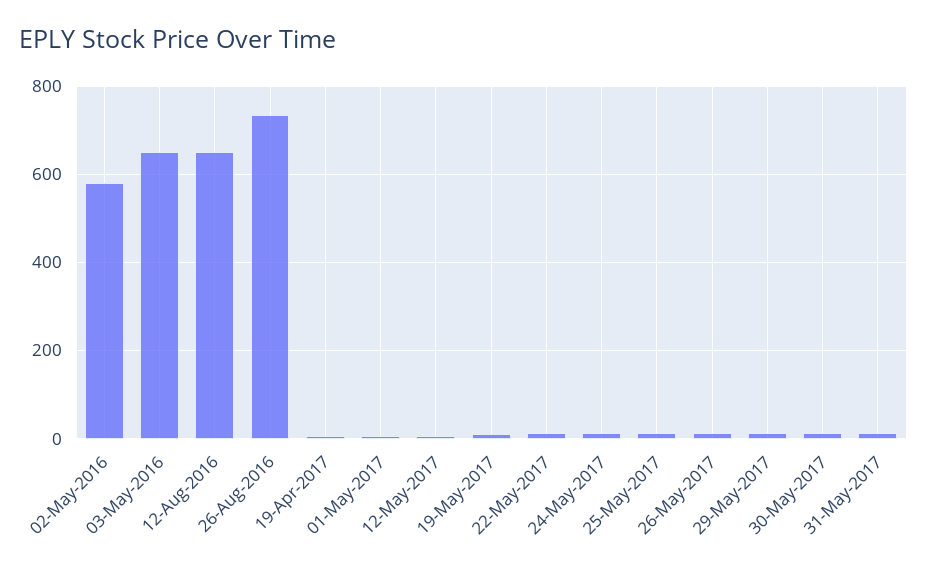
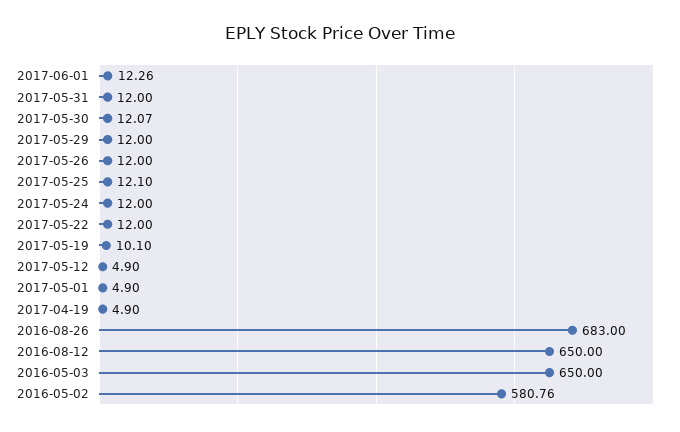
26-Aug-2016: 740 -> 683
2017-06-01: none -> 12.26

